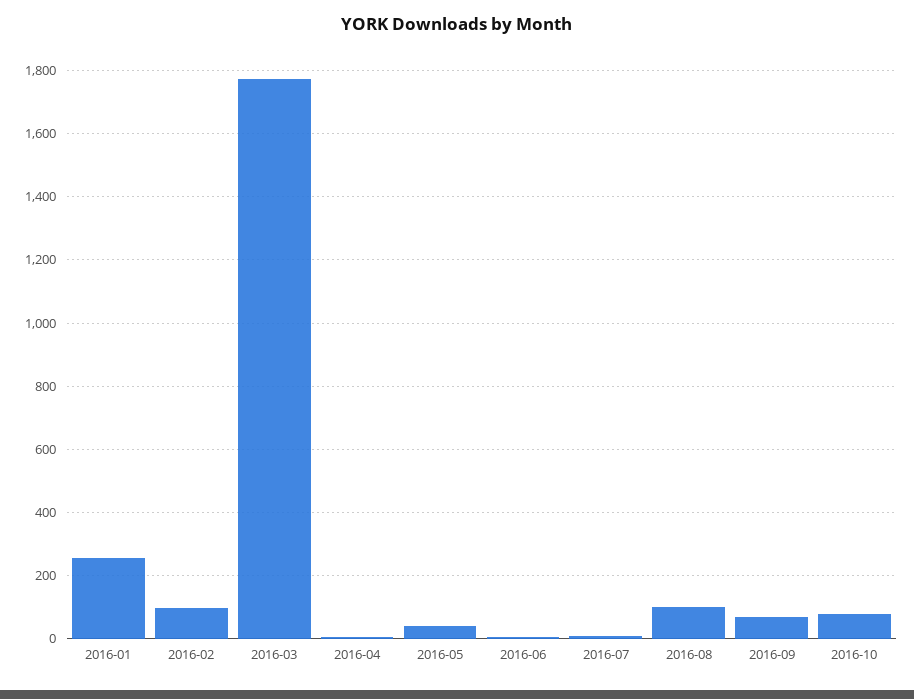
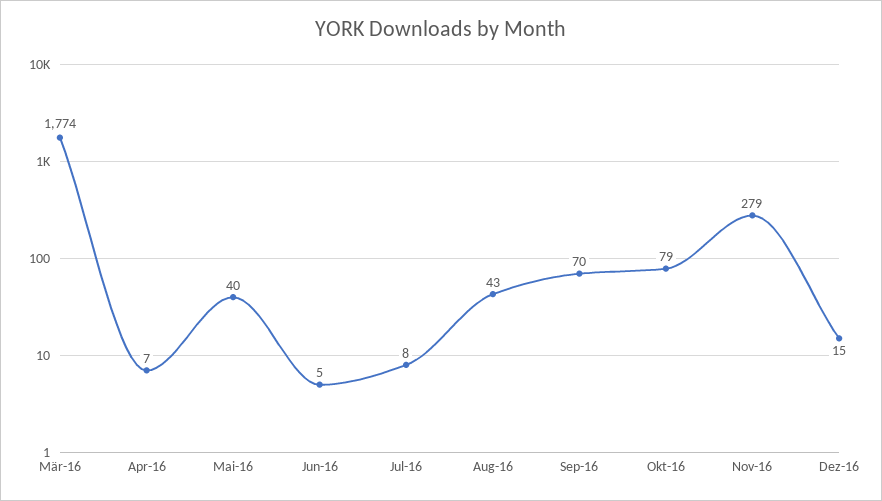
2016-01: 260 -> none
2016-02: 100 -> none
2016-08: 100 -> 43
Nov-16: none -> 279
Dez-16: none -> 15

